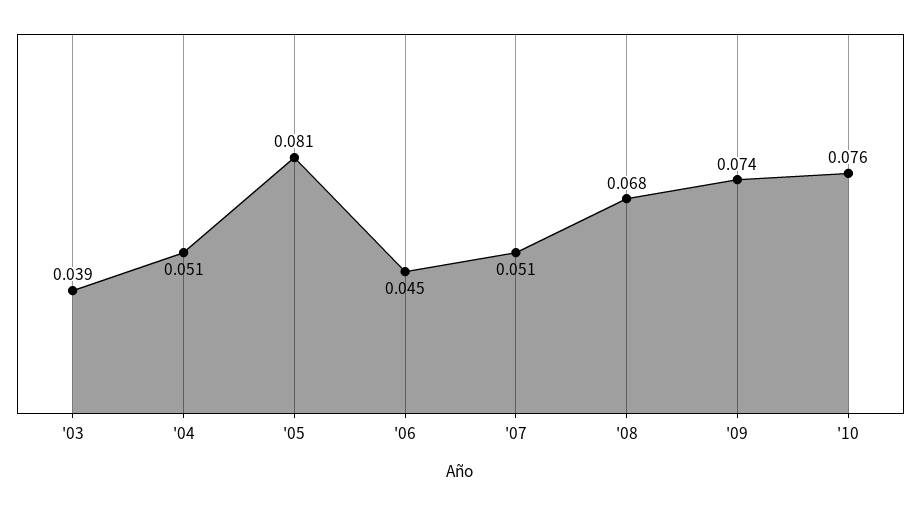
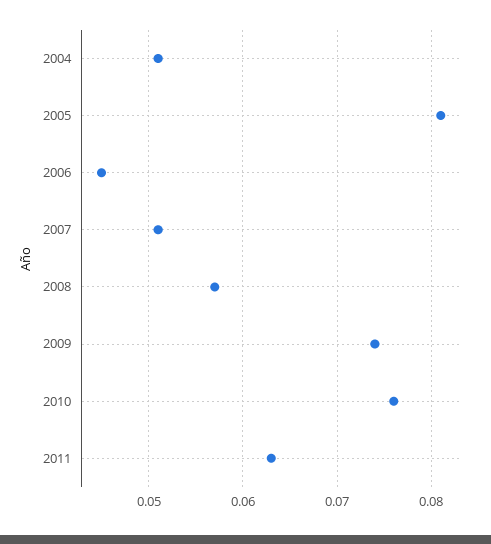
'03: 0.039 -> none
'08: 0.068 -> 0.057
2011: none -> 0.063

